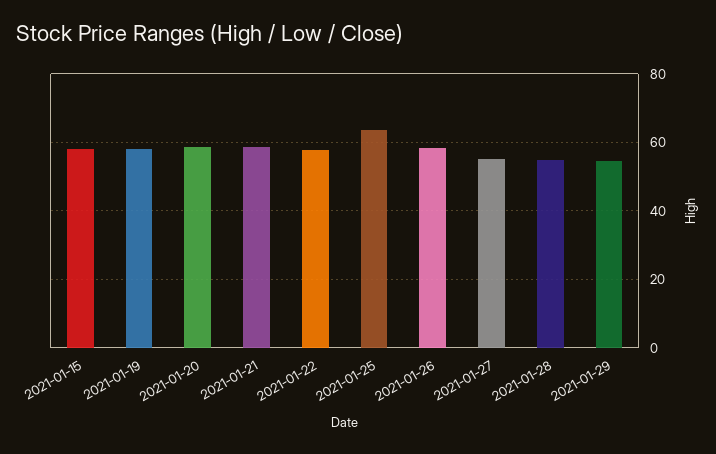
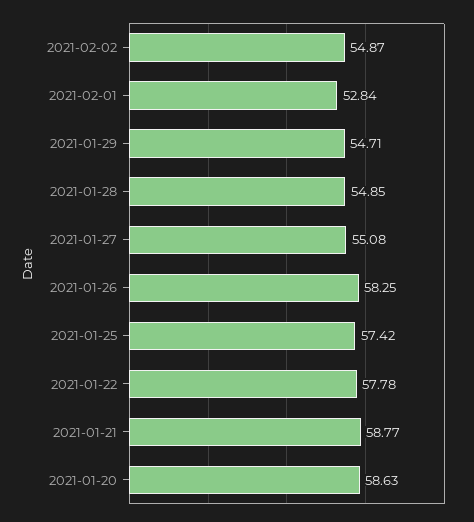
2021-01-15: 58 -> none
2021-01-19: 58 -> none
2021-01-25: 64 -> 57.42
2021-02-02: none -> 54.87
2021-02-01: none -> 52.84

